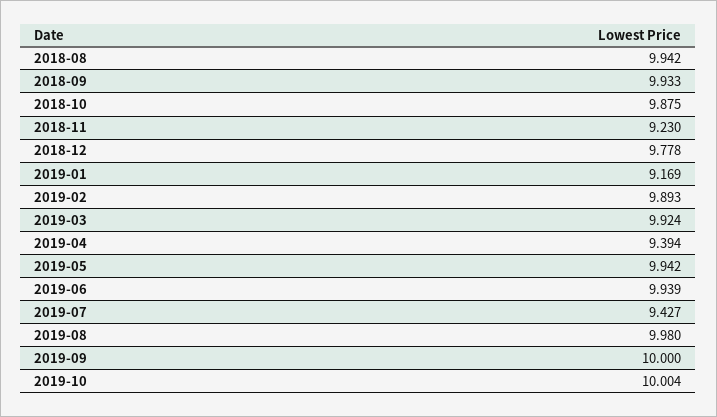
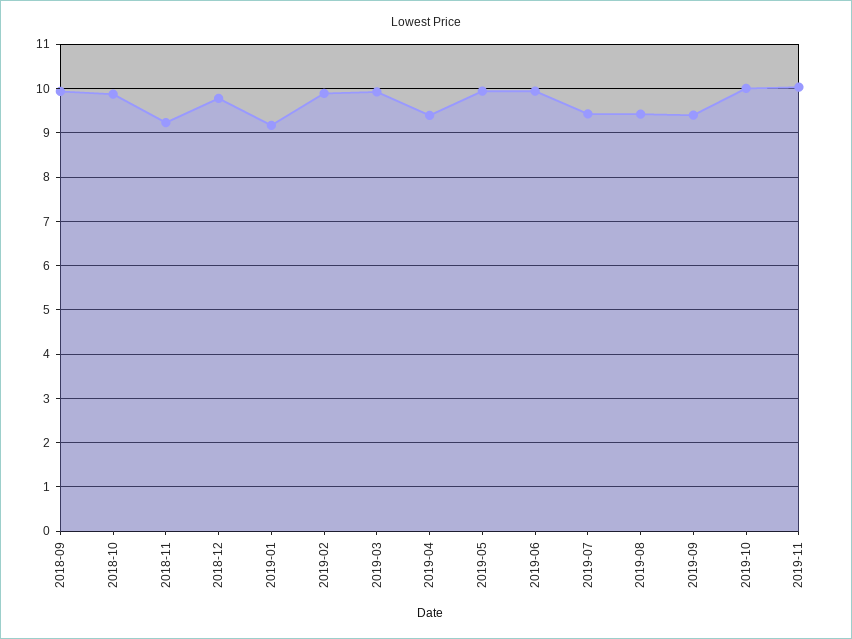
2018-08: 9.942 -> none
2019-08: 9.98 -> 9.4
2019-09: 10 -> 9.4
2019-11: none -> 10

